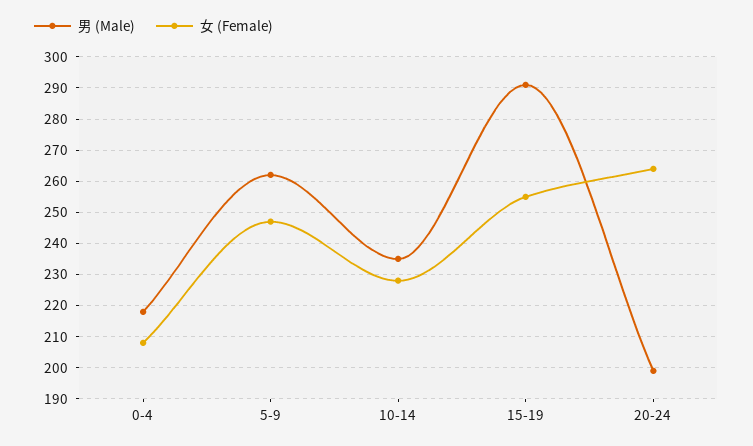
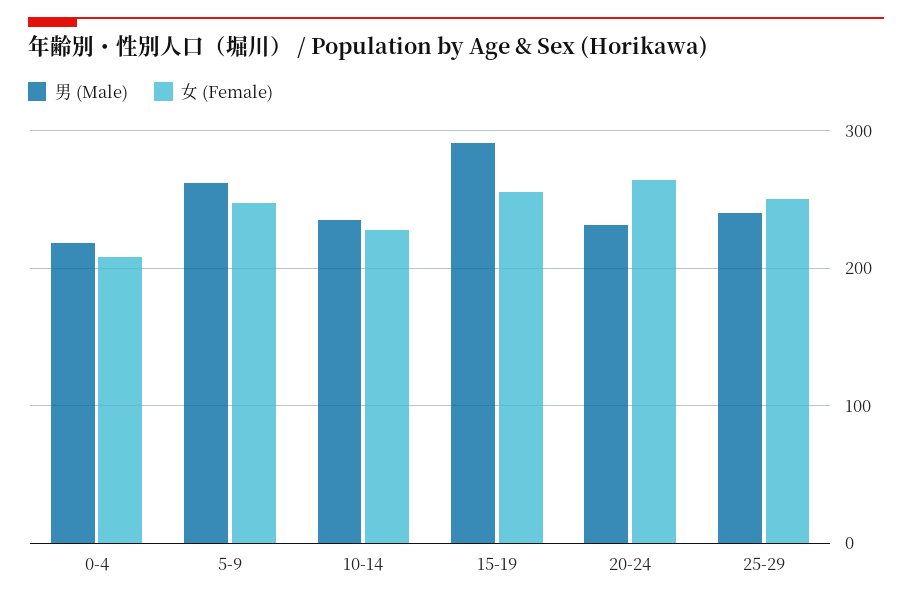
男 (Male), 20-24: 200 -> 230
男 (Male), 25-29: none -> 240
女 (Female), 25-29: none -> 250

